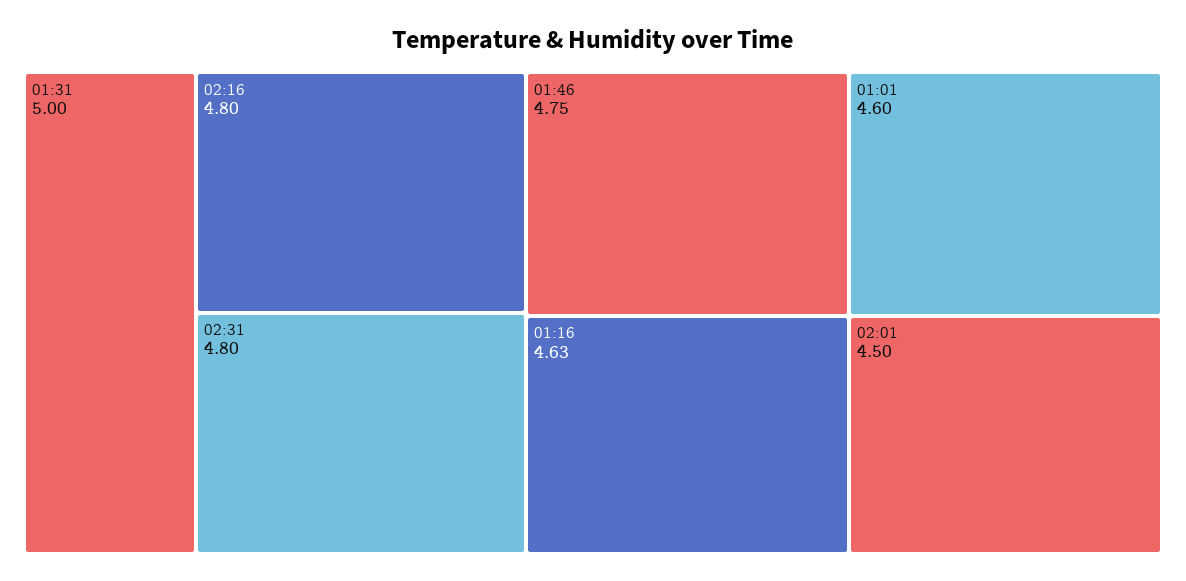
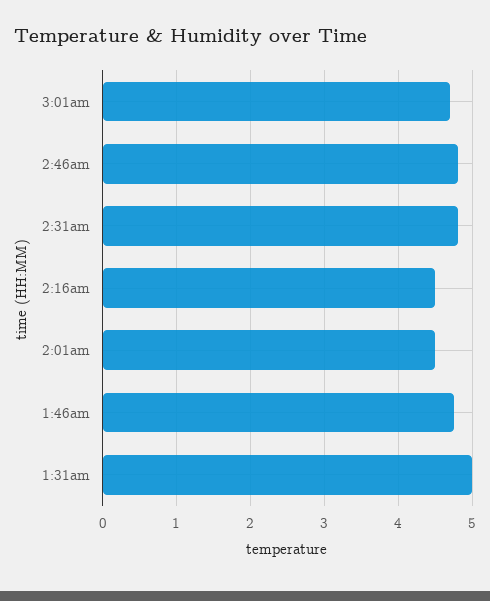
02:16: 4.8 -> 4.5
01:16: 4.63 -> none
01:01: 4.6 -> none
3:01am: none -> 4.7
2:46am: none -> 4.8

